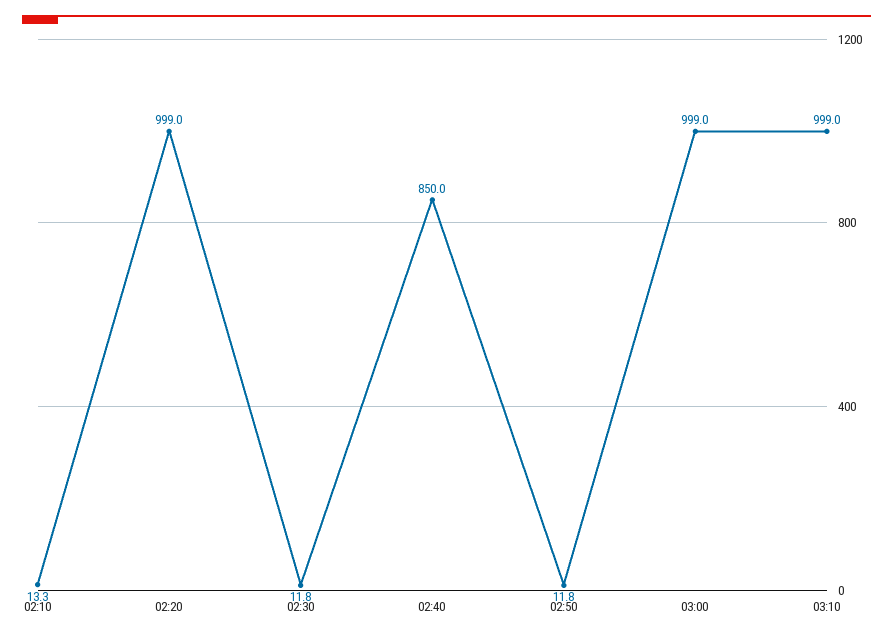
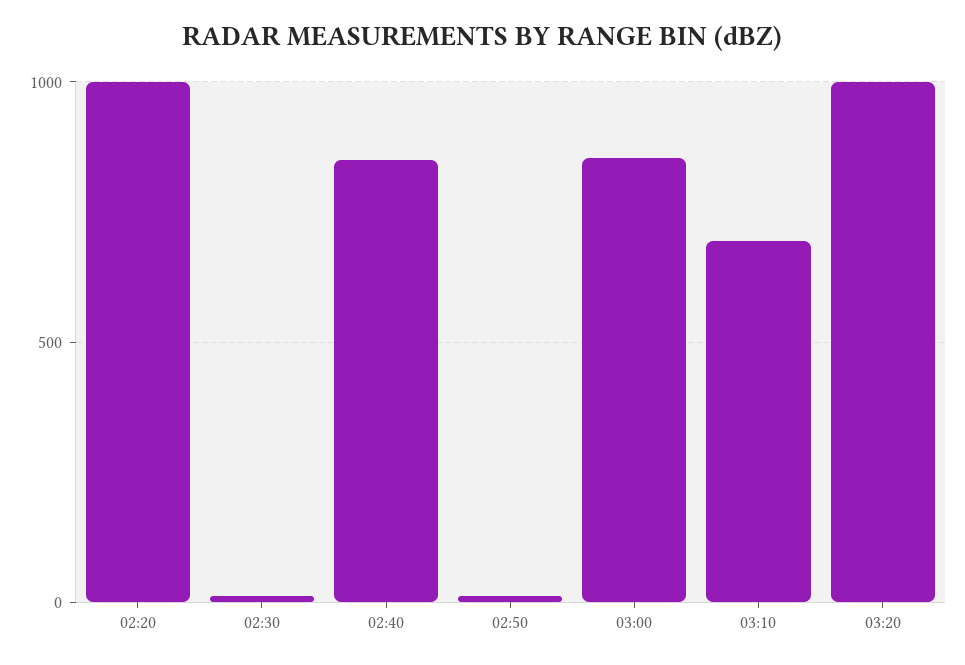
02:10: 13.3 -> none
03:00: 999 -> 850
03:10: 999 -> 700
03:20: none -> 1000

